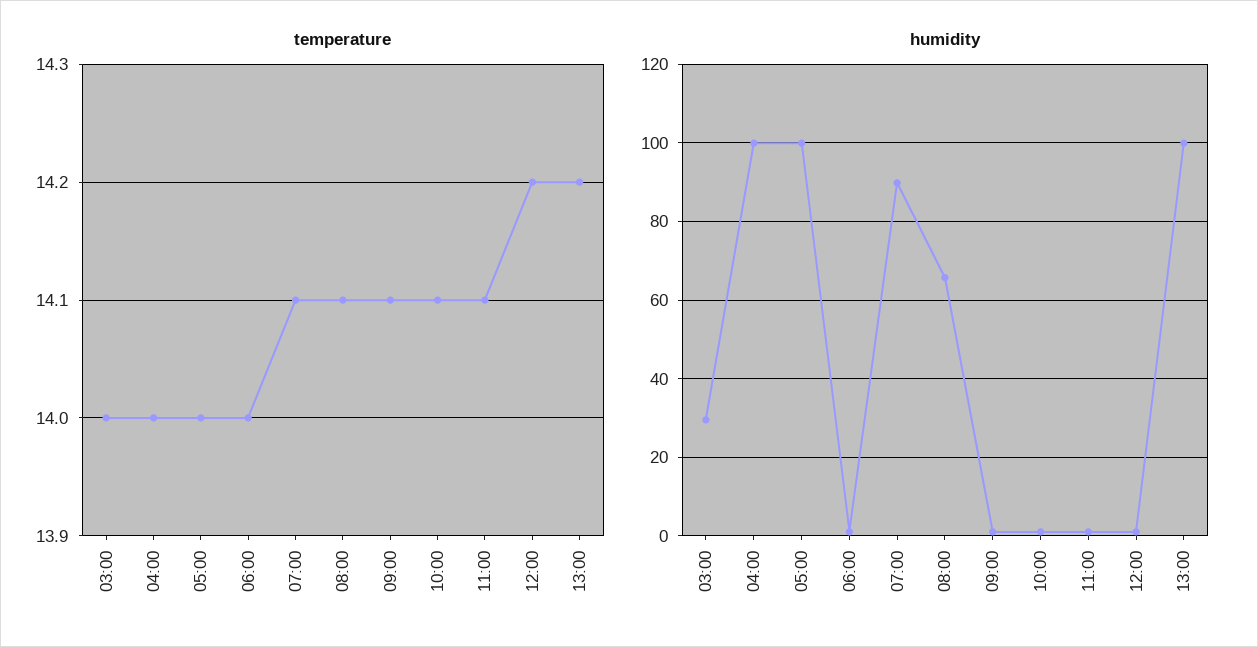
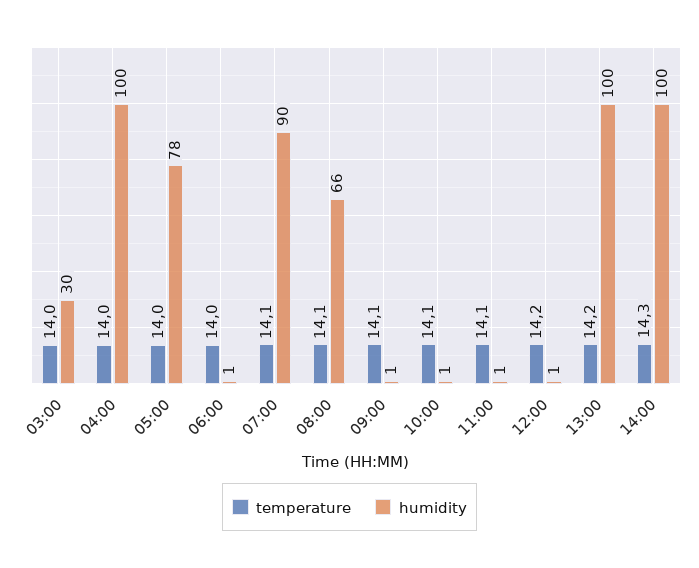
humidity, 05:00: 100 -> 78
temperature, 14:00: none -> 14.3
humidity, 14:00: none -> 100

